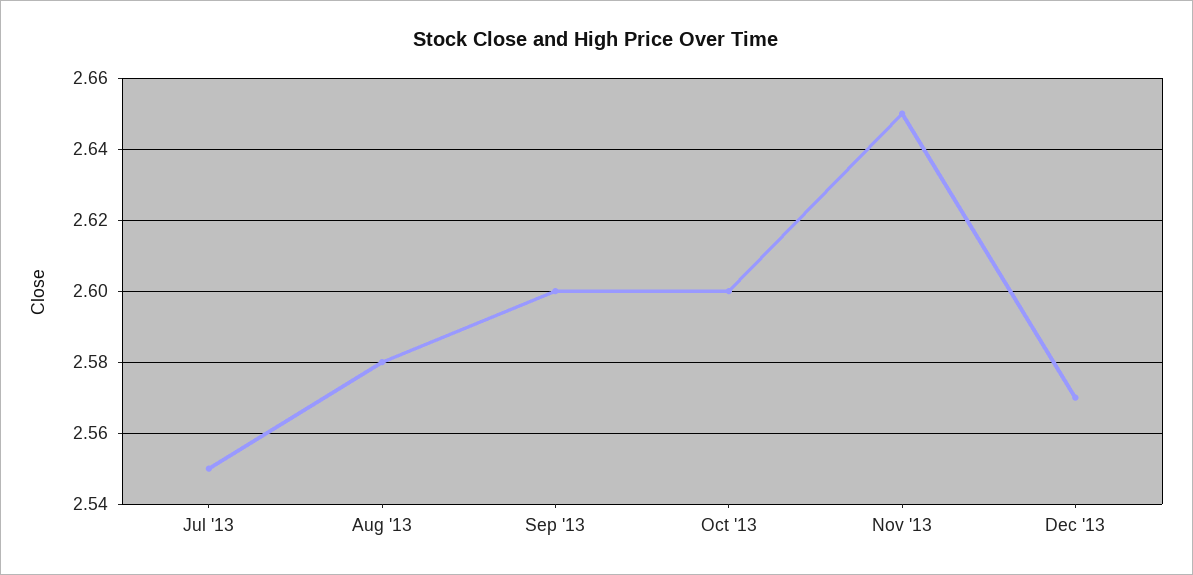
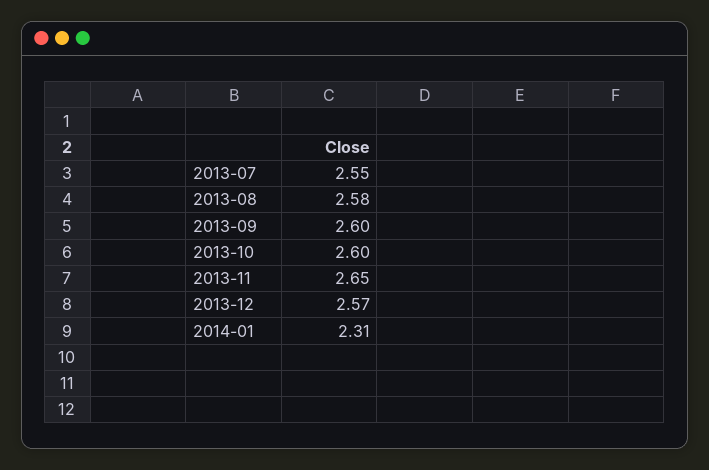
2014-01: none -> 2.31

